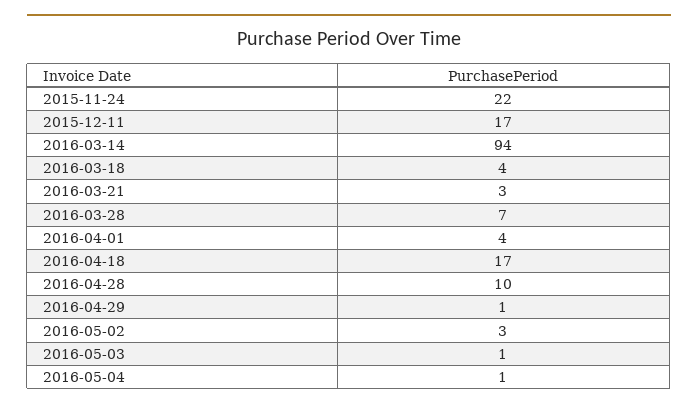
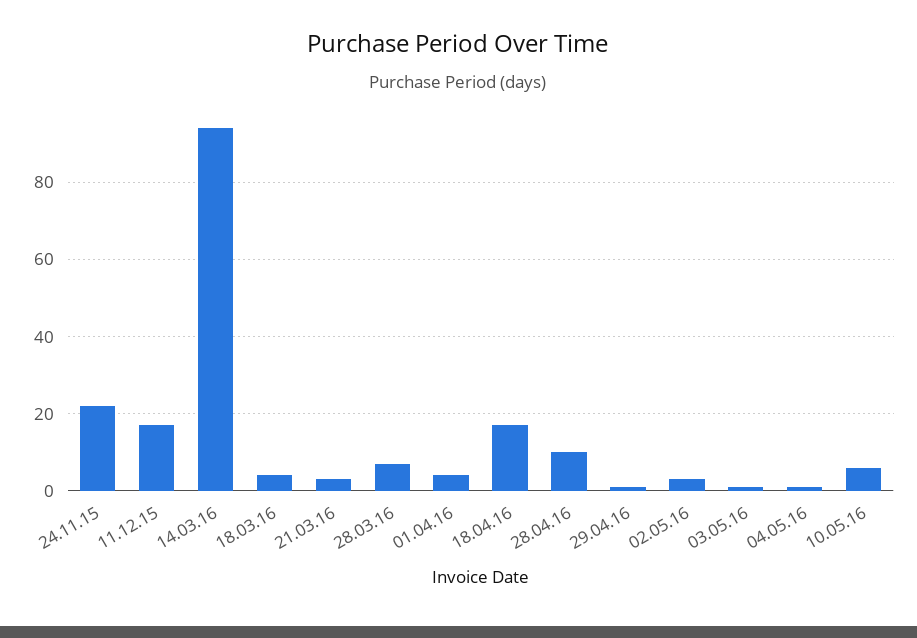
10.05.16: none -> 5

